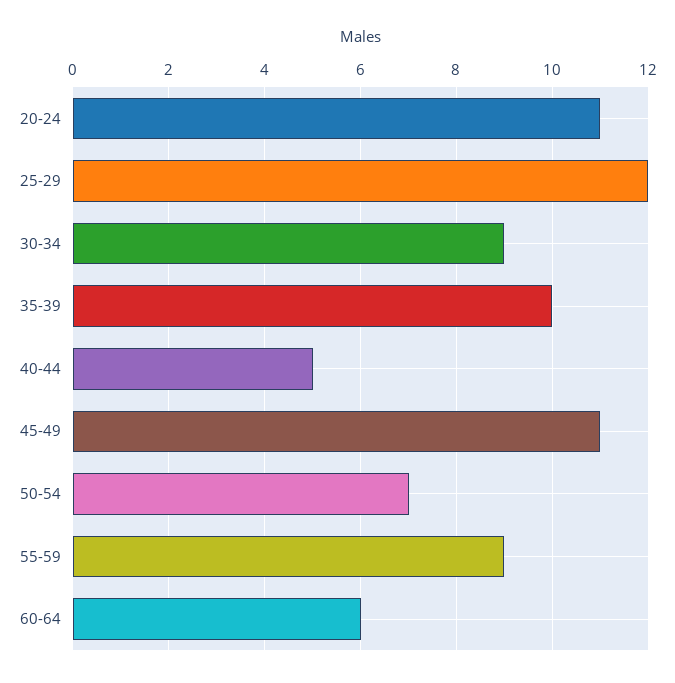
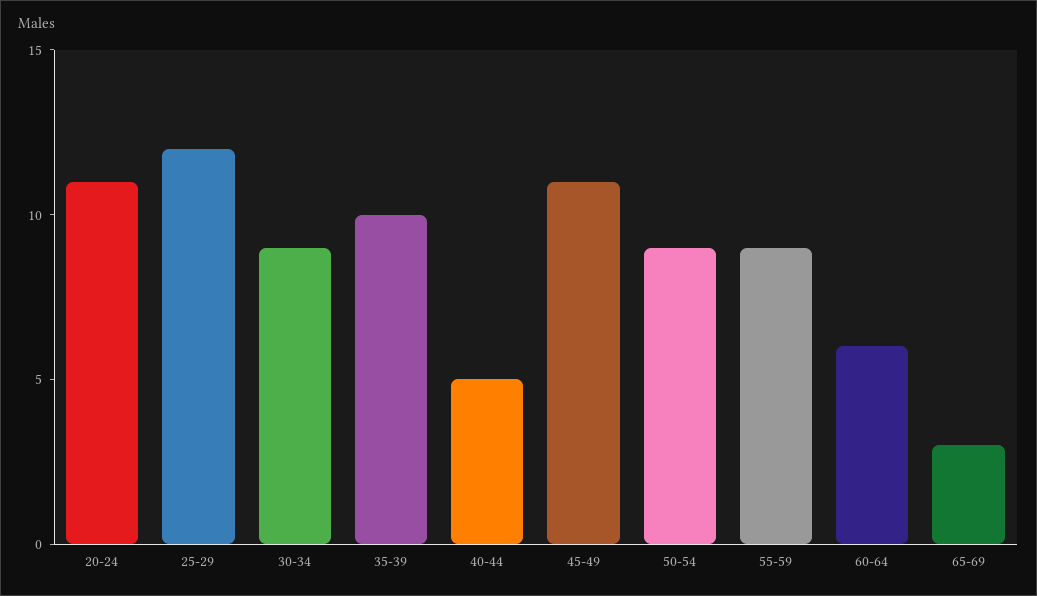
50-54: 7 -> 9
65-69: none -> 3

